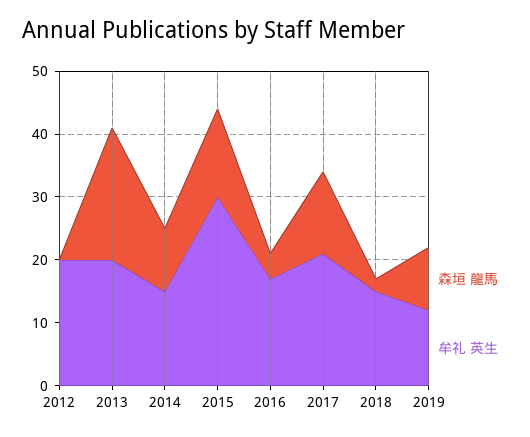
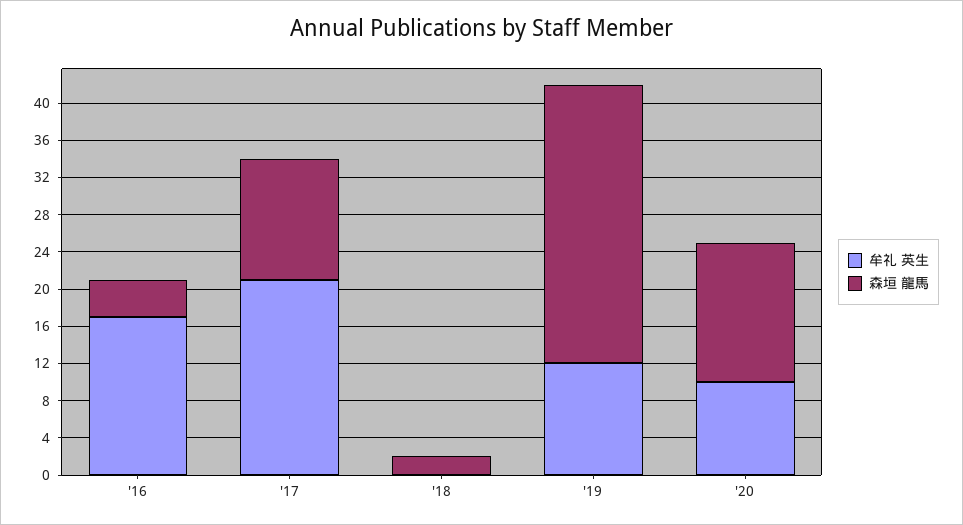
森垣 龍馬, 2012: 0 -> none
牟礼 英生, 2012: 20 -> none
森垣 龍馬, 2013: 20 -> none
牟礼 英生, 2013: 20 -> none
森垣 龍馬, 2014: 10 -> none
牟礼 英生, 2014: 15 -> none
森垣 龍馬, 2015: 15 -> none
牟礼 英生, 2015: 30 -> none
牟礼 英生, 2018: 15 -> 0
森垣 龍馬, 2019: 10 -> 30
牟礼 英生, '20: none -> 10
森垣 龍馬, '20: none -> 15

